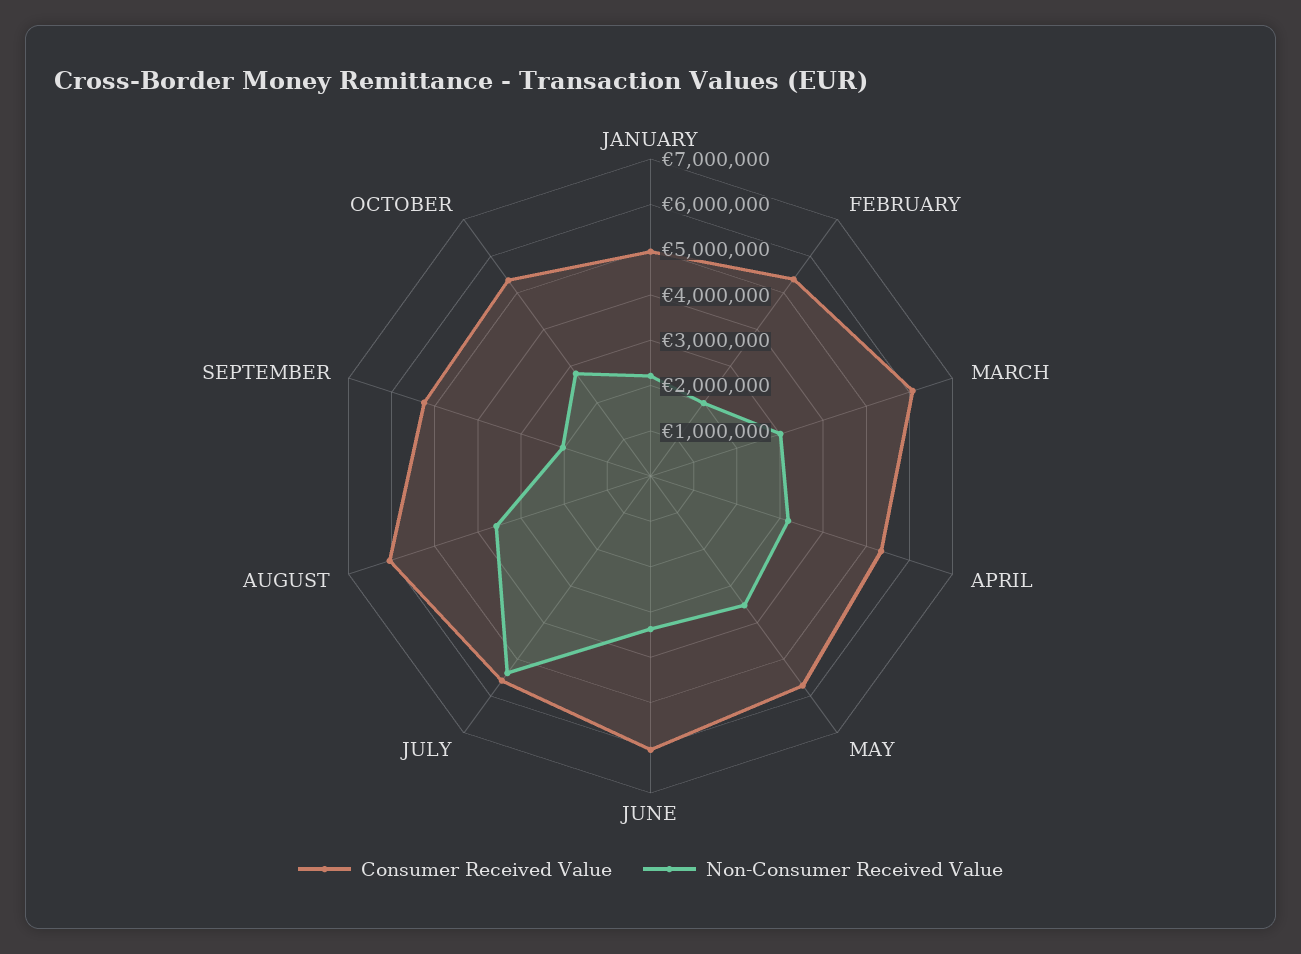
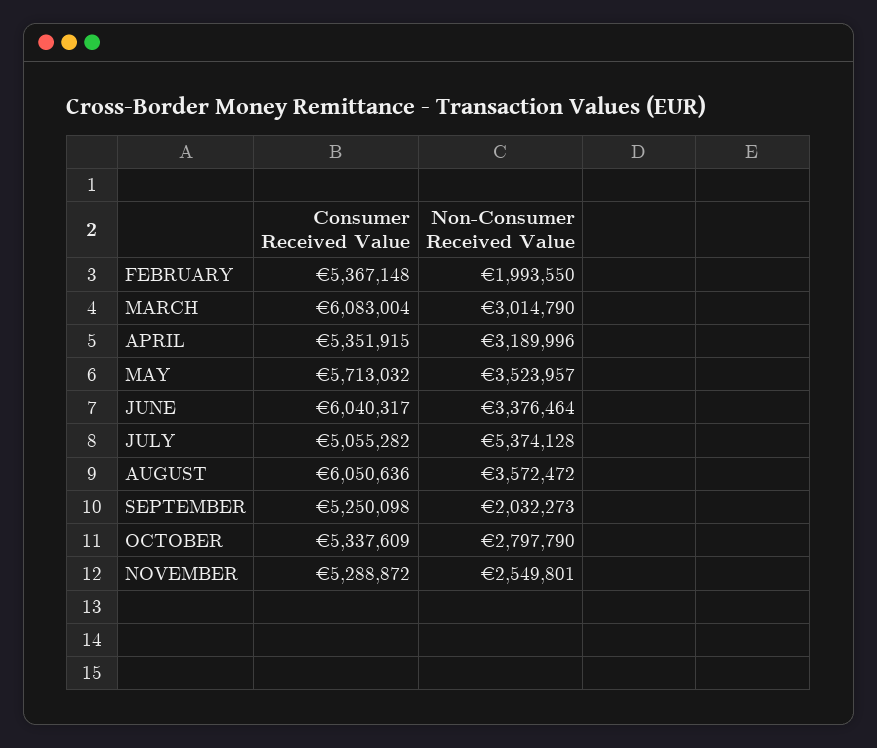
Consumer Received Value, JANUARY: 5000000 -> none
Non-Consumer Received Value, JANUARY: 2200000 -> none
Consumer Received Value, JULY: 5600000 -> 5055282
Consumer Received Value, NOVEMBER: none -> 5288872
Non-Consumer Received Value, NOVEMBER: none -> 2549801

